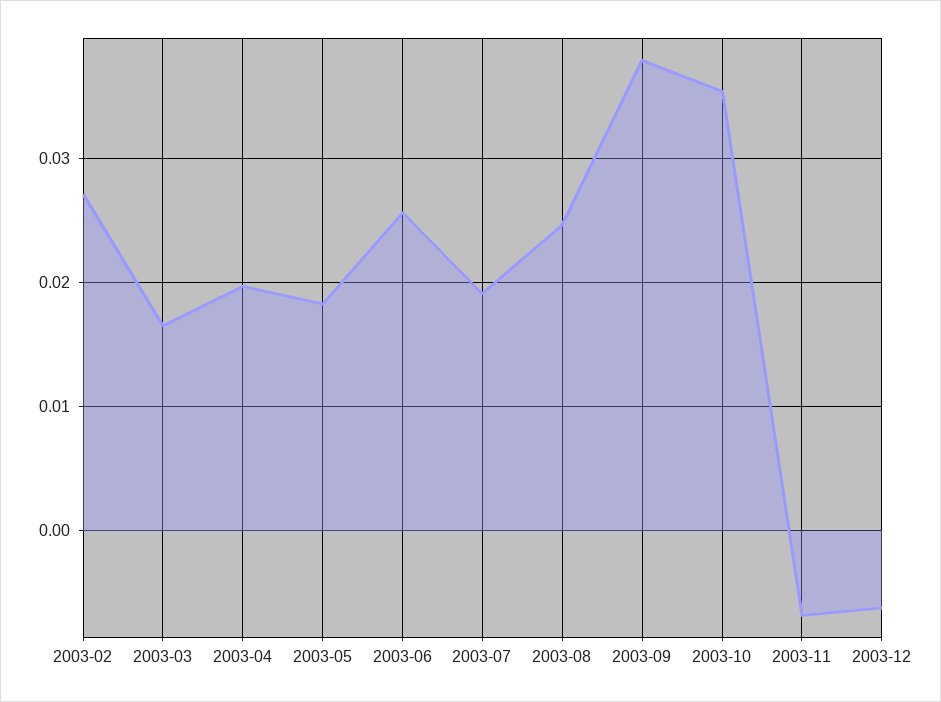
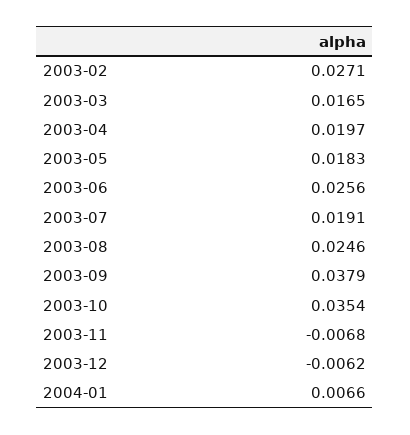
2004-01: none -> 0.0066

